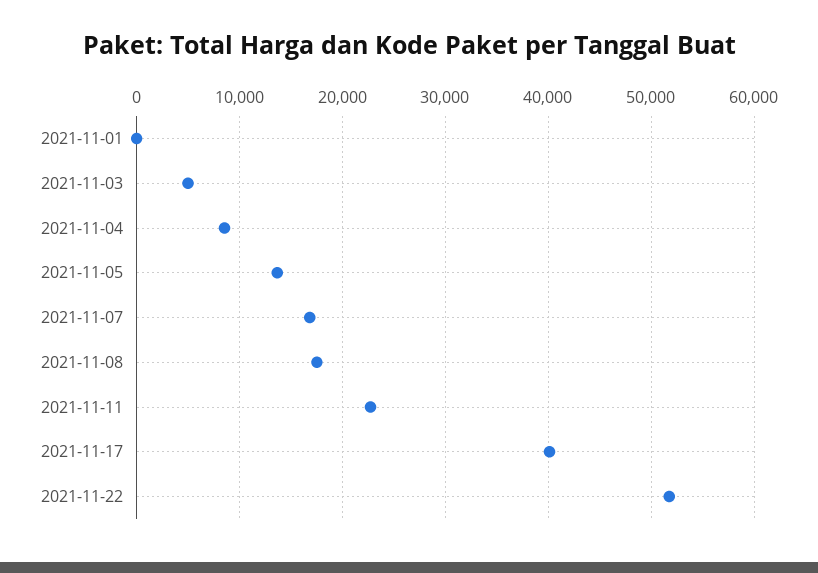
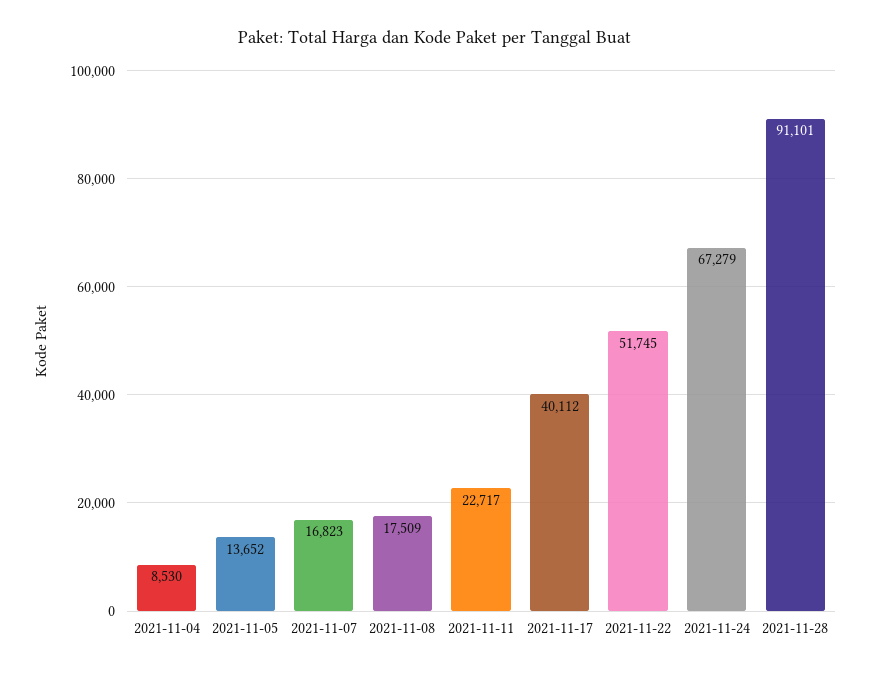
2021-11-01: 0 -> none
2021-11-03: 5000 -> none
2021-11-24: none -> 67279
2021-11-28: none -> 91101

